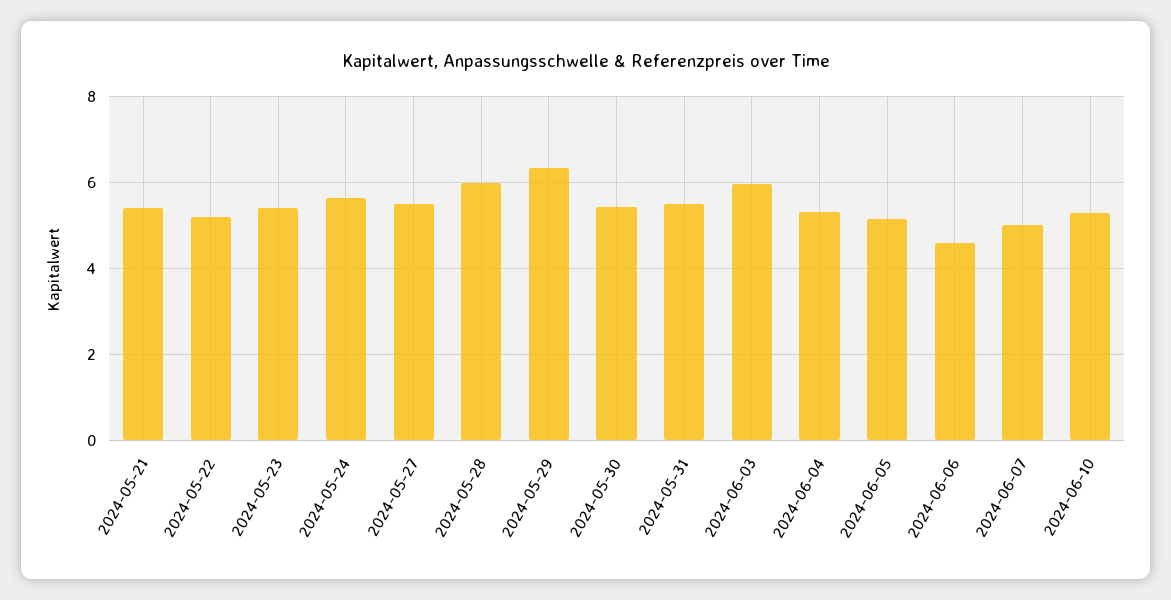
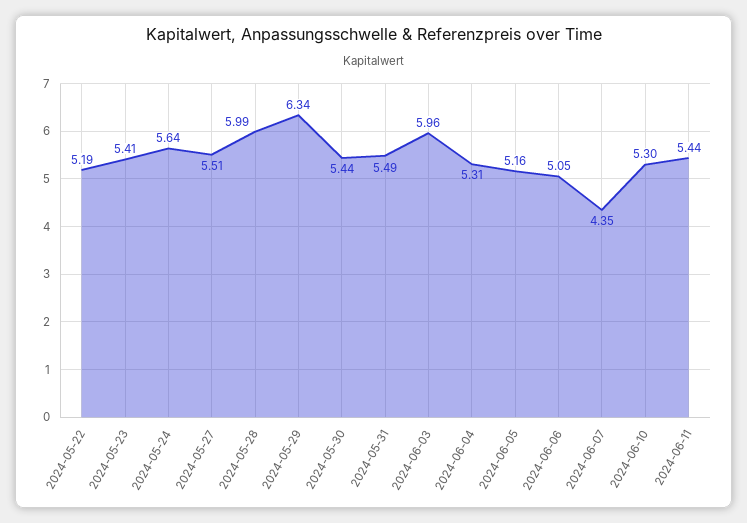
2024-05-21: 5.4 -> none
2024-06-06: 4.6 -> 5.05
2024-06-07: 5 -> 4.35
2024-06-11: none -> 5.44

